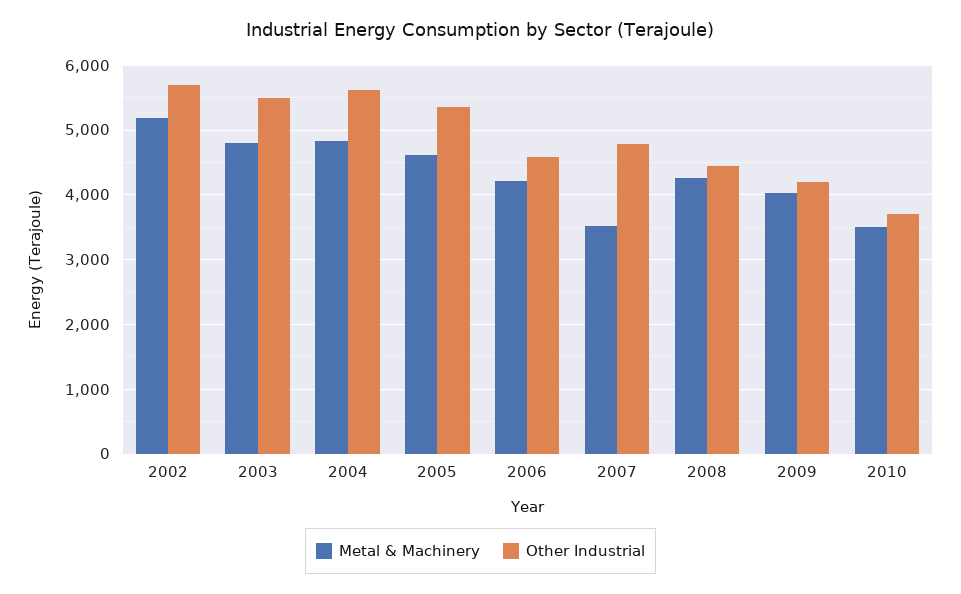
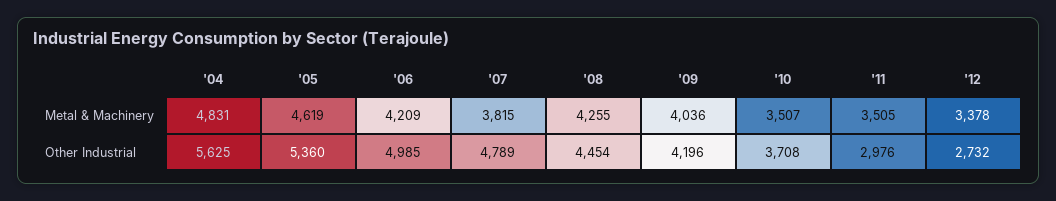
Metal & Machinery, 2002: 5200 -> none
Other Industrial, 2002: 5700 -> none
Metal & Machinery, 2003: 4800 -> none
Other Industrial, 2003: 5500 -> none
Other Industrial, 2006: 4600 -> 4985
Metal & Machinery, 2007: 3500 -> 3815
Metal & Machinery, '11: none -> 3505
Metal & Machinery, '12: none -> 3378
Other Industrial, '11: none -> 2976
Other Industrial, '12: none -> 2732

